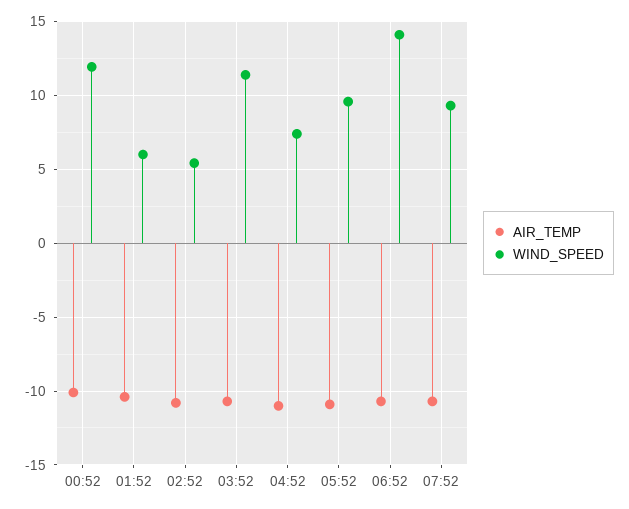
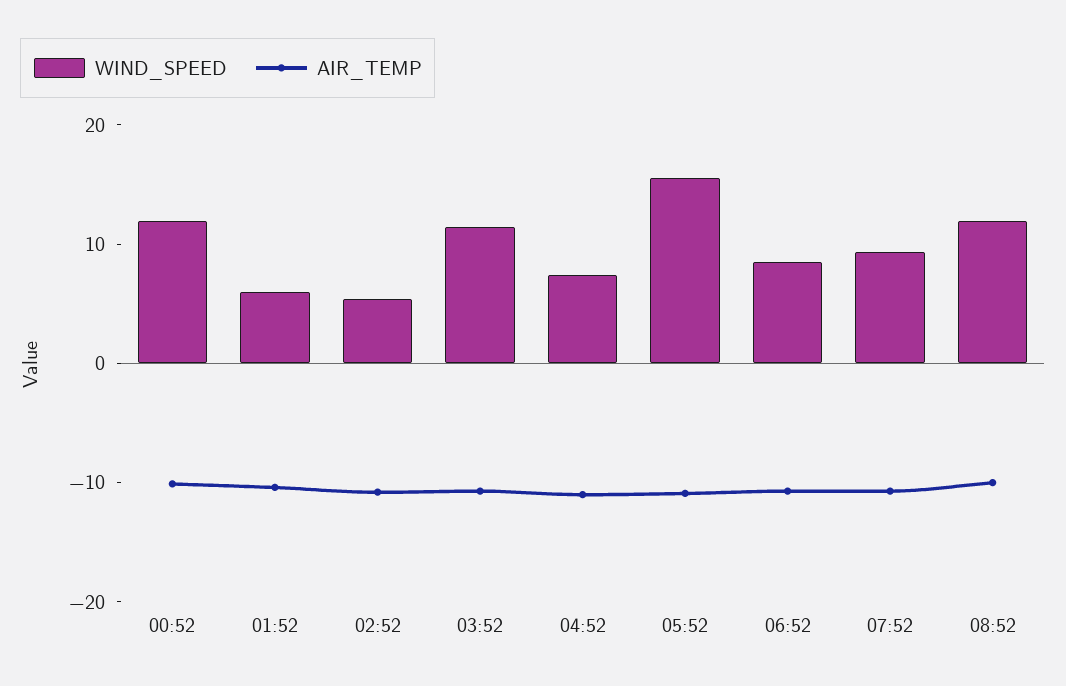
WIND_SPEED, 05:52: 9.5 -> 16
WIND_SPEED, 06:52: 14 -> 8
WIND_SPEED, 08:52: none -> 12
AIR_TEMP, 08:52: none -> -10

